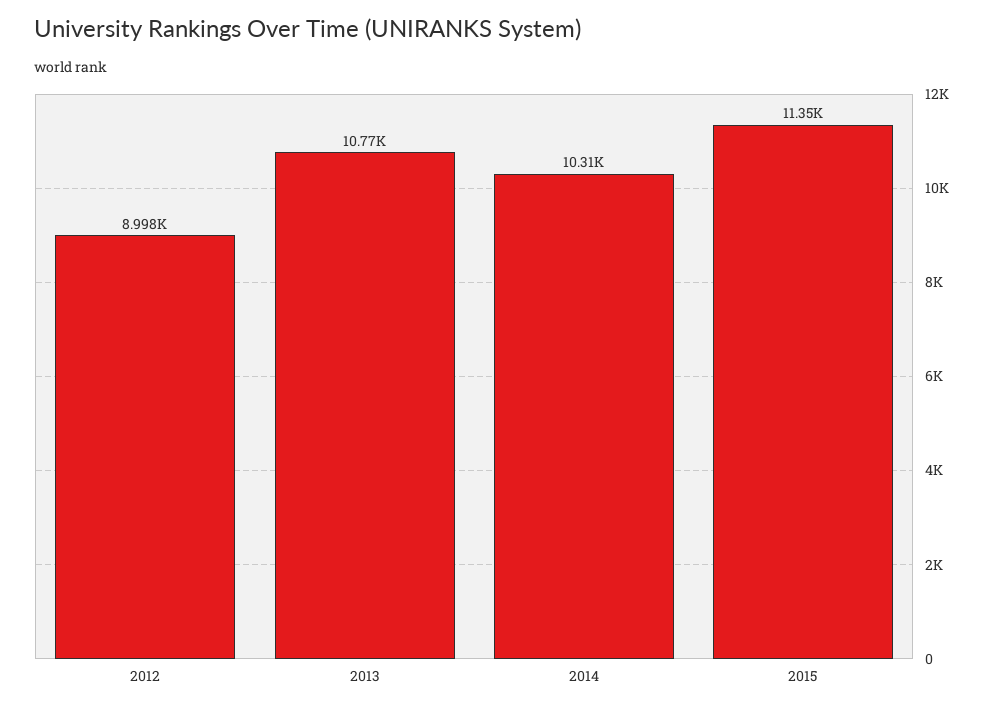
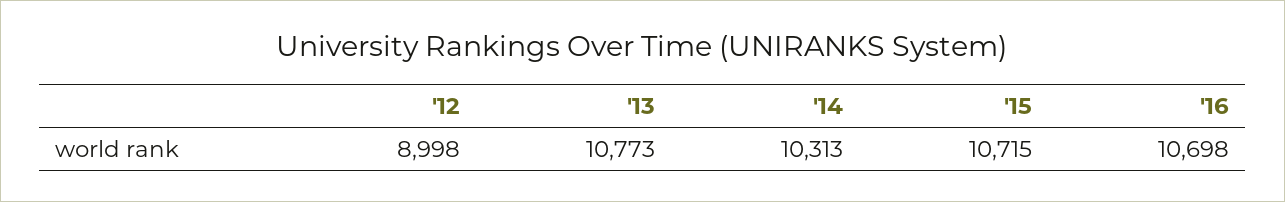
2015: 11350 -> 10715
'16: none -> 10698

